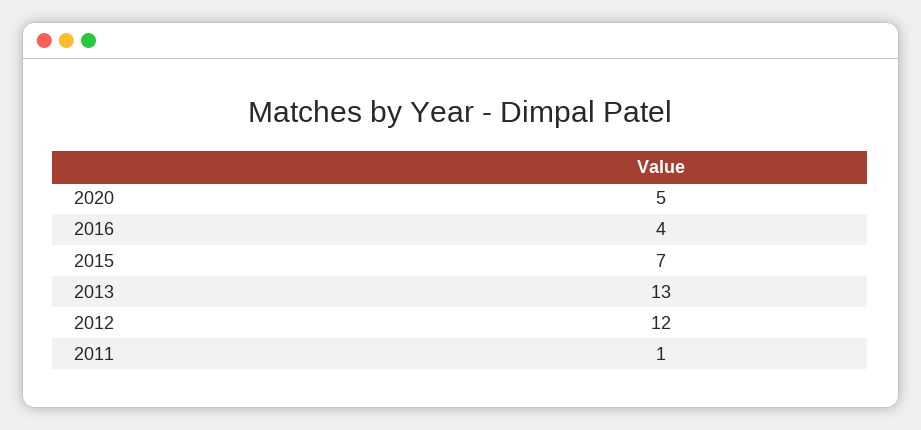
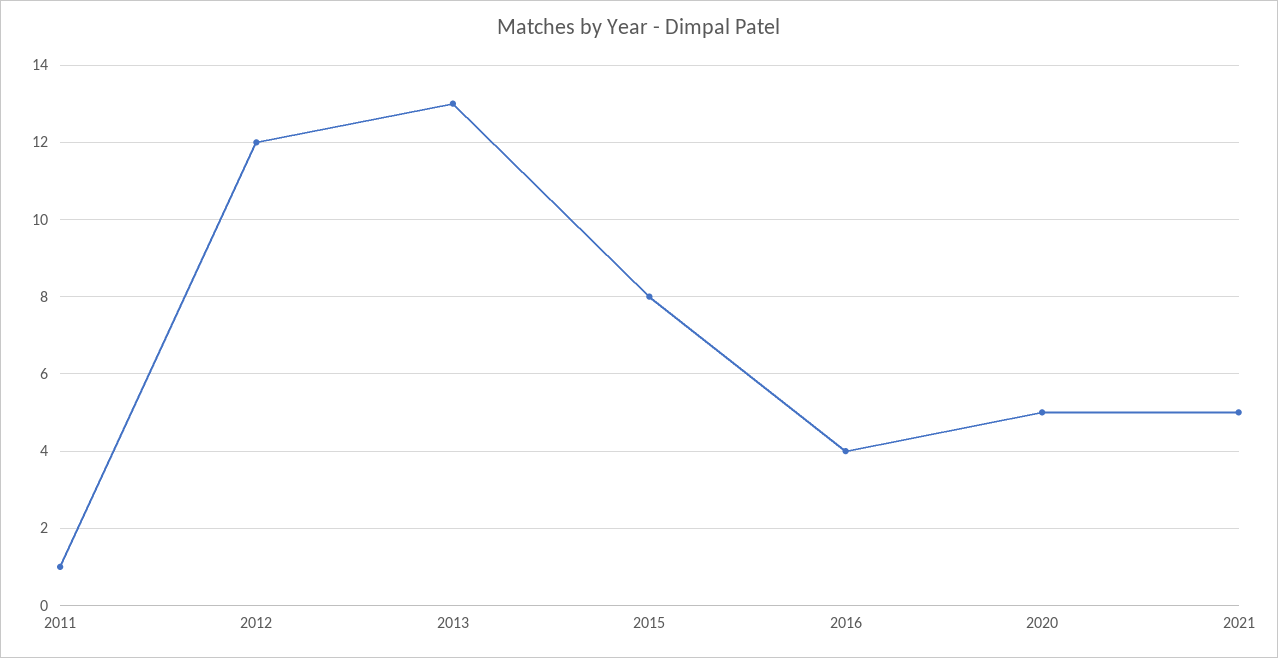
2015: 7 -> 8
2021: none -> 5

